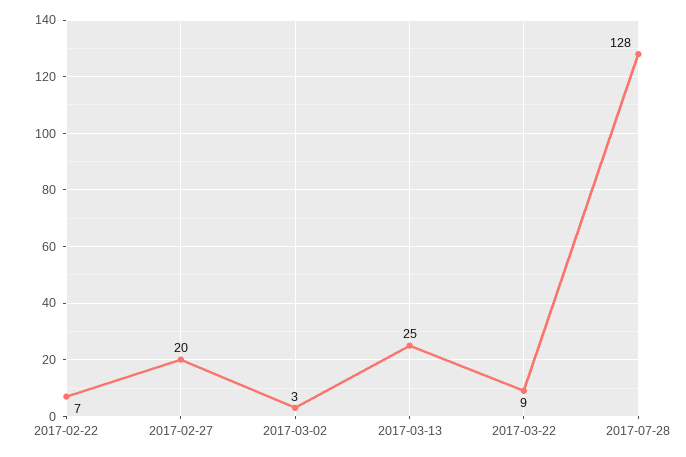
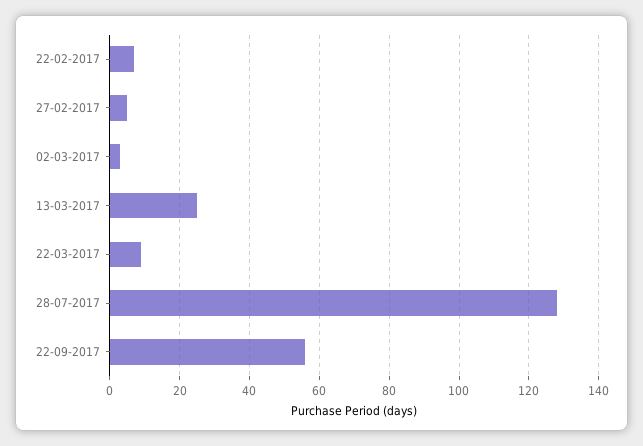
2017-02-27: 20 -> 5
22-09-2017: none -> 55

